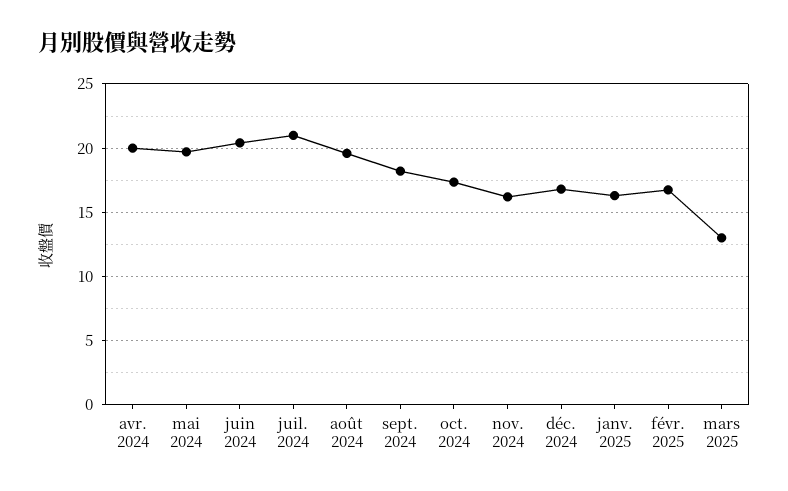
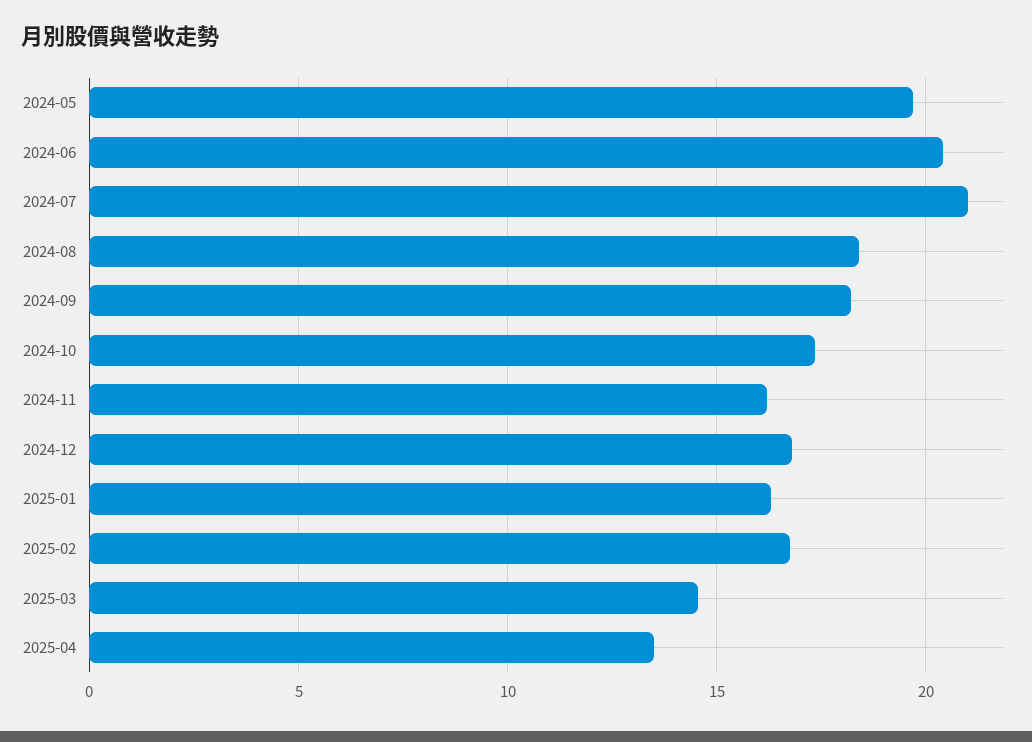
avr. 2024: 20 -> none
août 2024: 19.5 -> 18.5
mars 2025: 13 -> 14.5
2025-04: none -> 13.5

